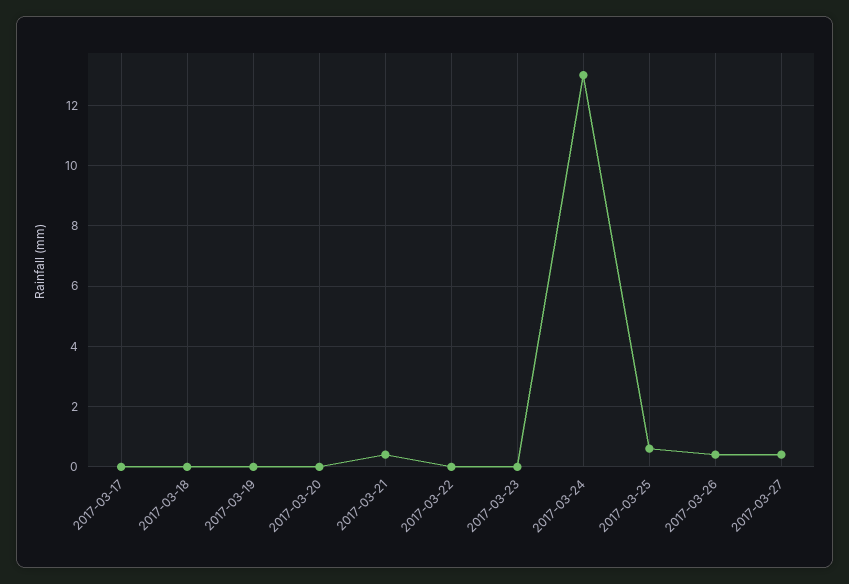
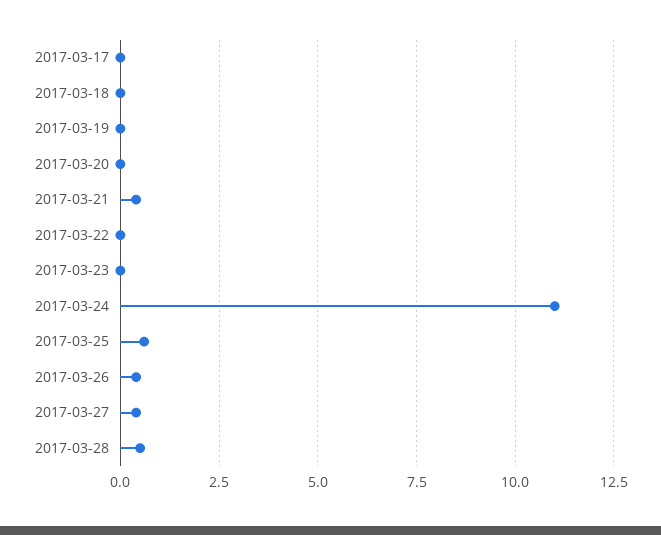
2017-03-24: 13 -> 11
2017-03-28: none -> 0.5

